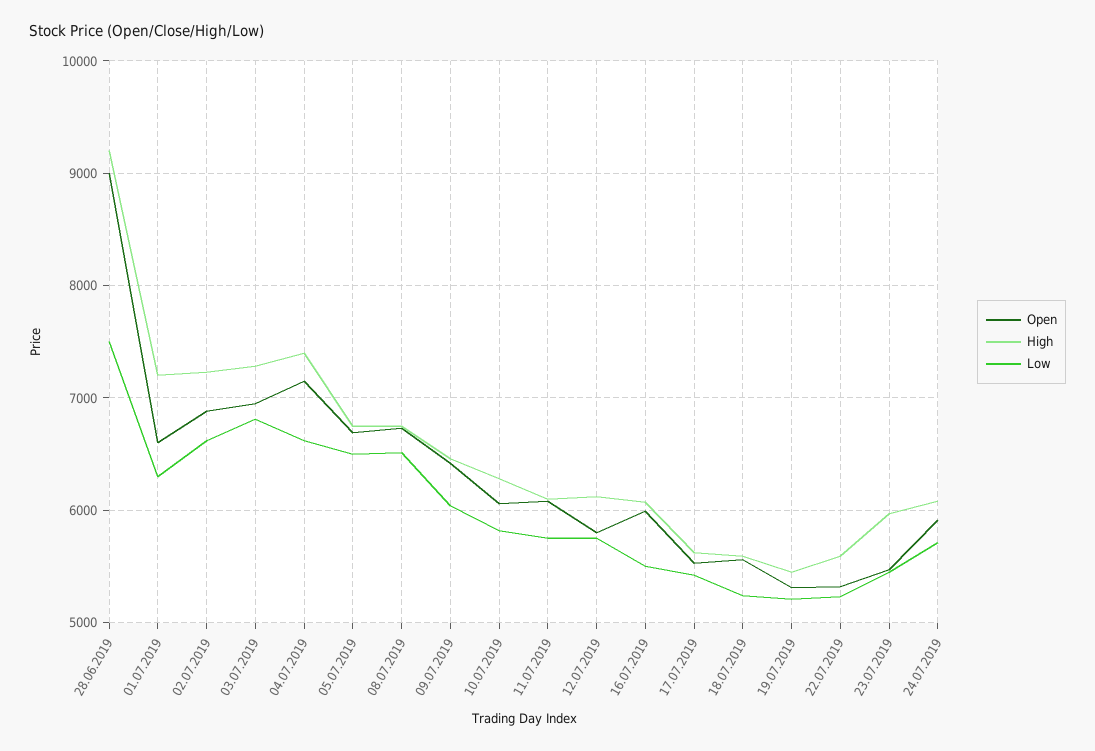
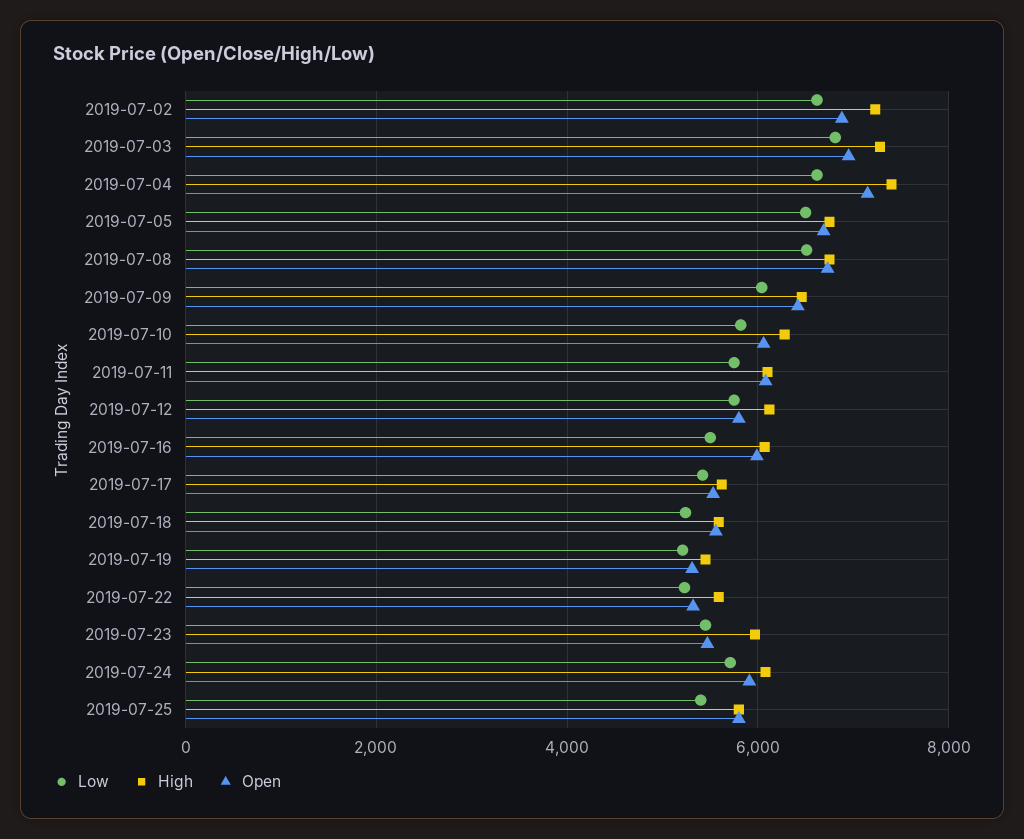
Open, 28.06.2019: 9000 -> none
High, 28.06.2019: 9200 -> none
Low, 28.06.2019: 7500 -> none
Open, 01.07.2019: 6600 -> none
High, 01.07.2019: 7200 -> none
Low, 01.07.2019: 6300 -> none
Low, 2019-07-25: none -> 5400
High, 2019-07-25: none -> 5800
Open, 2019-07-25: none -> 5800

